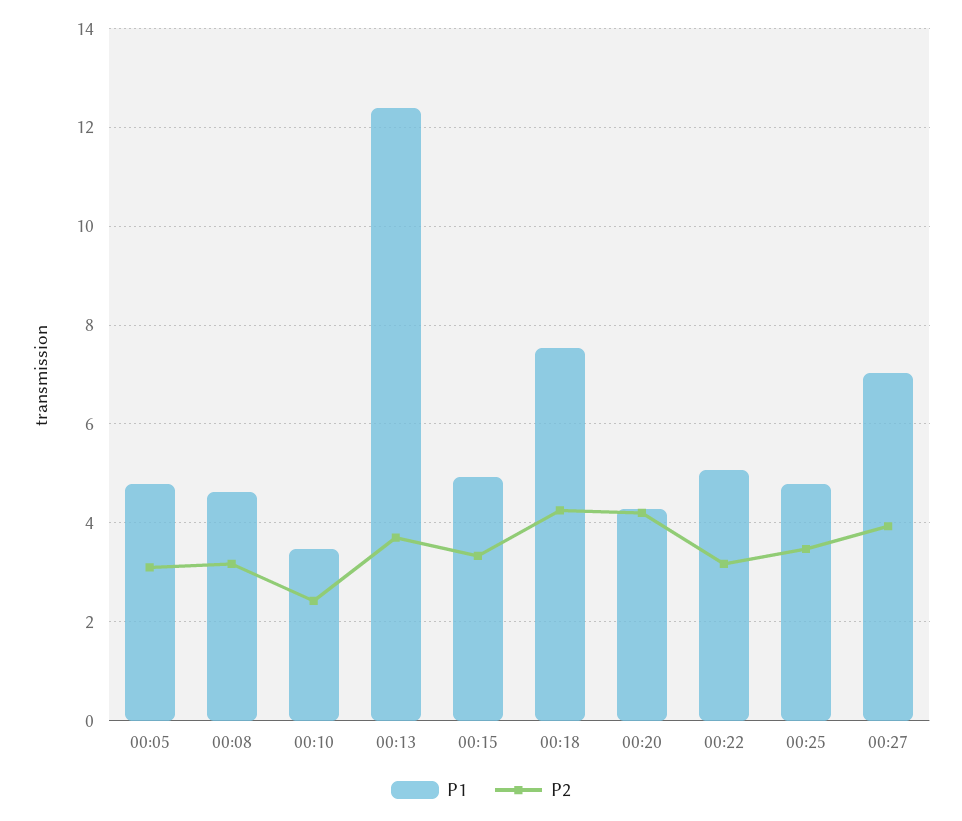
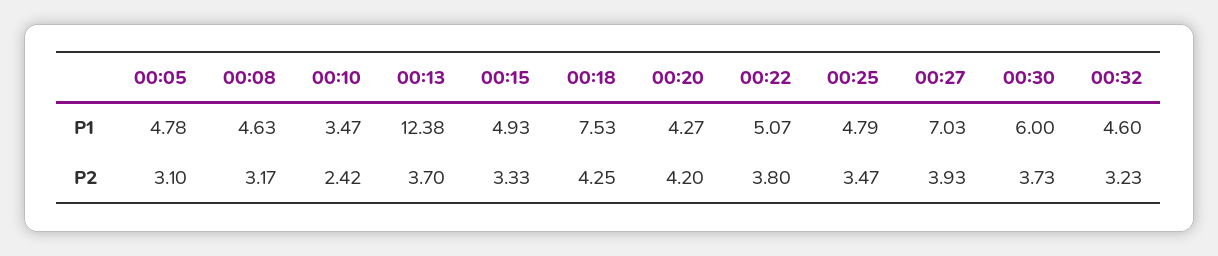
P2, 00:22: 3.2 -> 3.8
P1, 00:30: none -> 6
P1, 00:32: none -> 4.6
P2, 00:30: none -> 3.73
P2, 00:32: none -> 3.23

